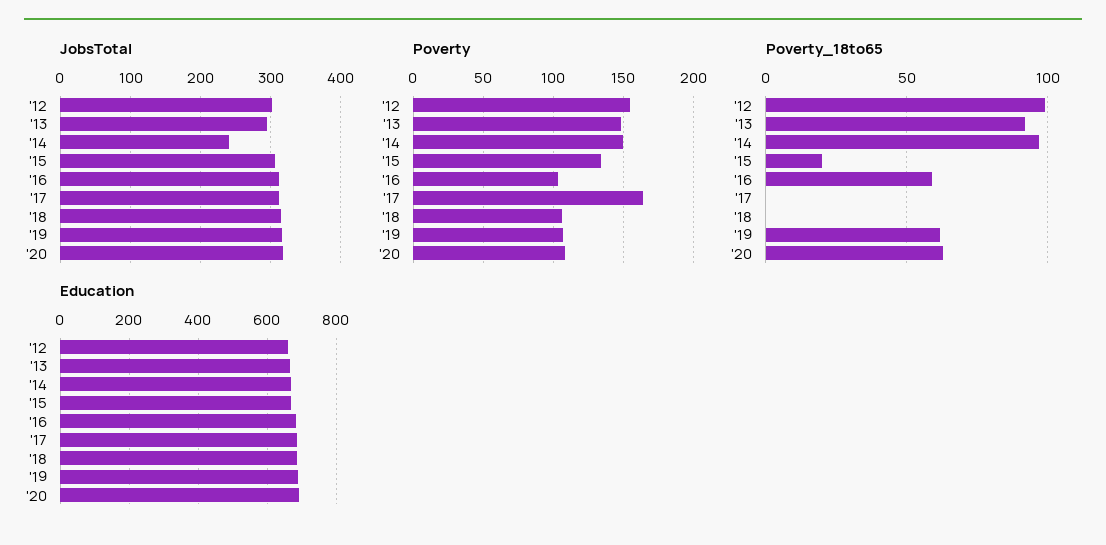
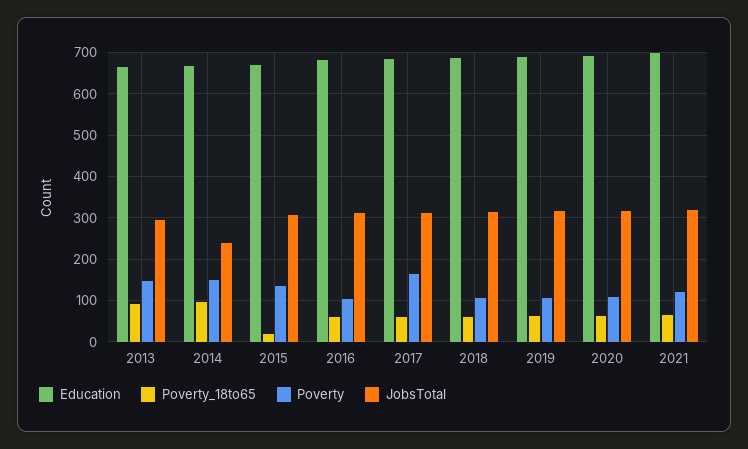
JobsTotal, '12: 300 -> none
Poverty, '12: 155 -> none
Poverty_18to65, '12: 100 -> none
Poverty_18to65, '17: 0 -> 60
Poverty_18to65, '18: 0 -> 60
Education, '12: 660 -> none
Education, 2021: none -> 700
Poverty_18to65, 2021: none -> 60
Poverty, 2021: none -> 120
JobsTotal, 2021: none -> 320

